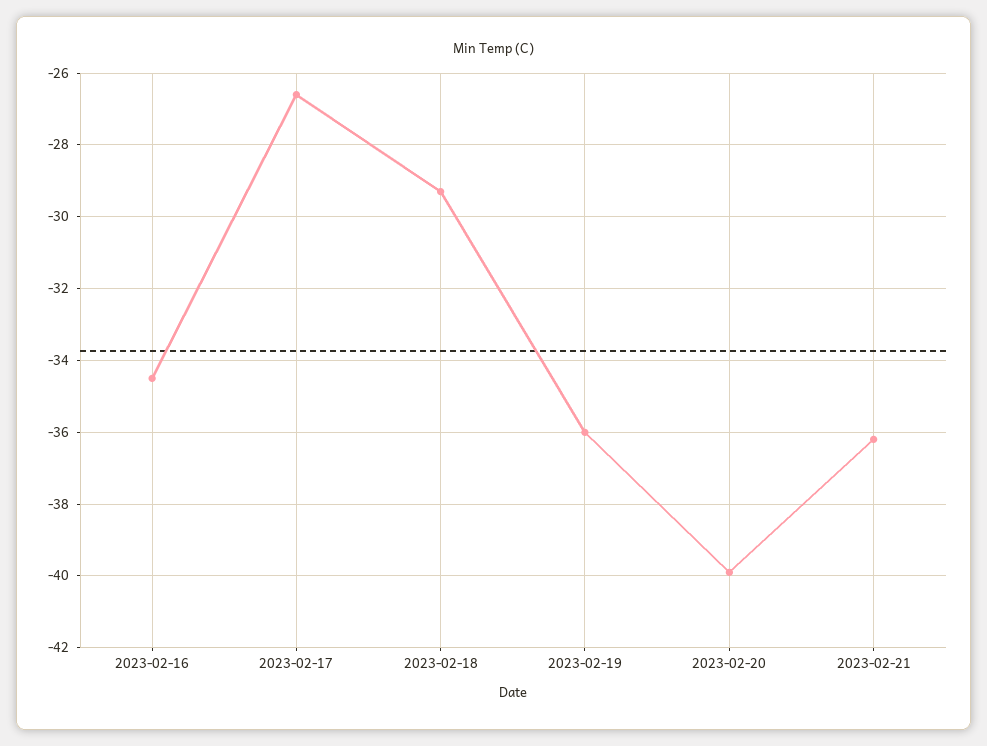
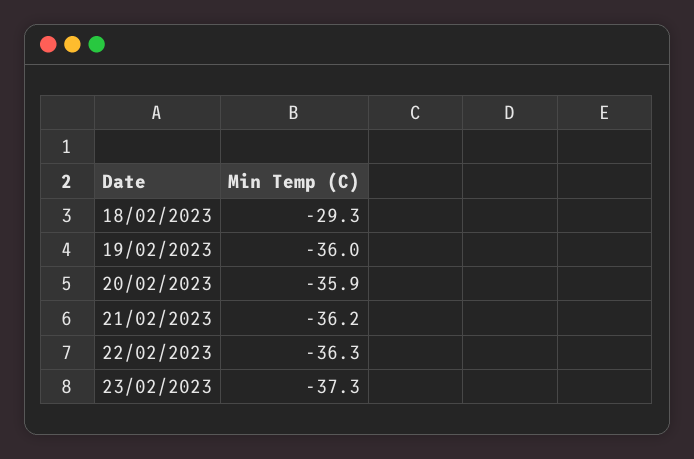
2023-02-16: -34.5 -> none
2023-02-17: -26.5 -> none
2023-02-20: -40 -> -35.9
22/02/2023: none -> -36.3
23/02/2023: none -> -37.3

